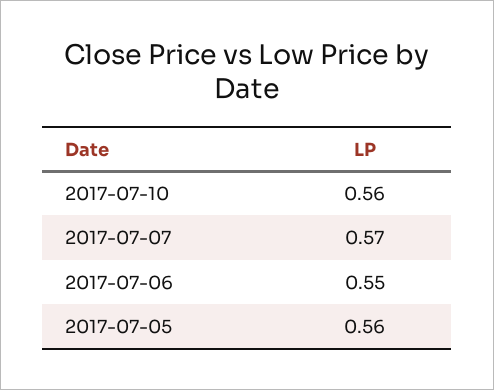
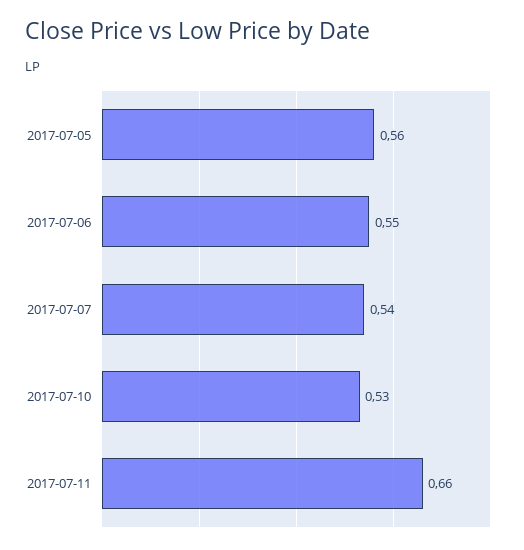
2017-07-10: 0.56 -> 0.53
2017-07-07: 0.57 -> 0.54
2017-07-11: none -> 0.66

